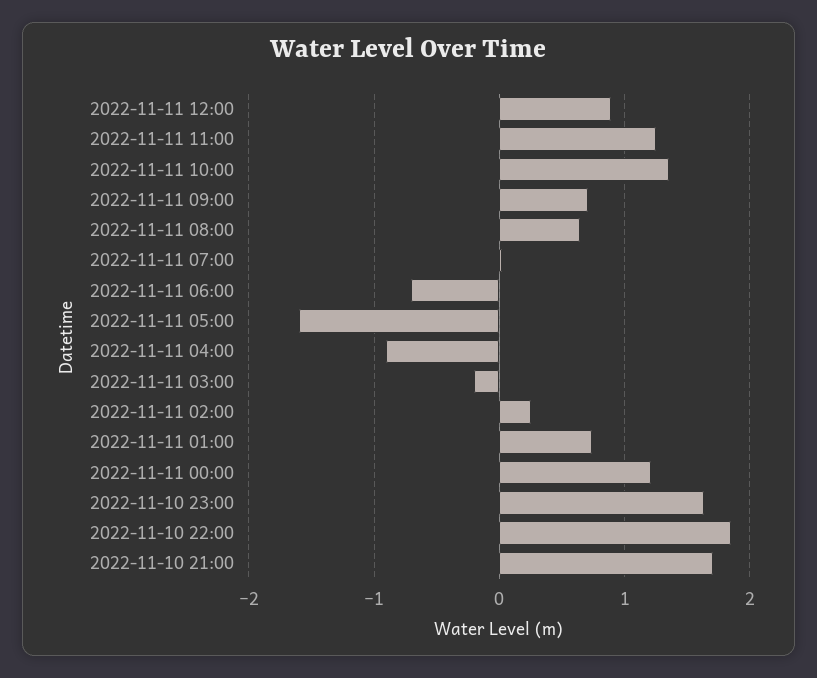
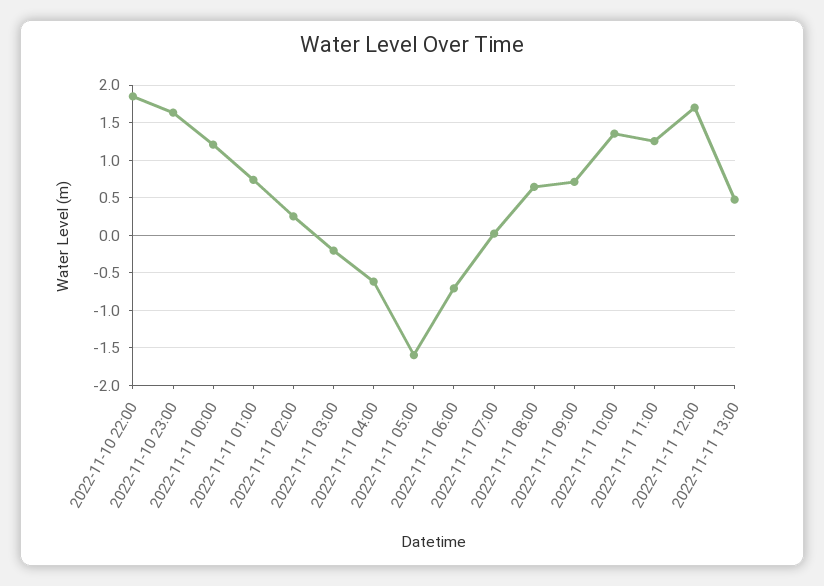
2022-11-11 12:00: 0.9 -> 1.7
2022-11-11 04:00: -0.9 -> -0.6
2022-11-10 21:00: 1.7 -> none
2022-11-11 13:00: none -> 0.5

